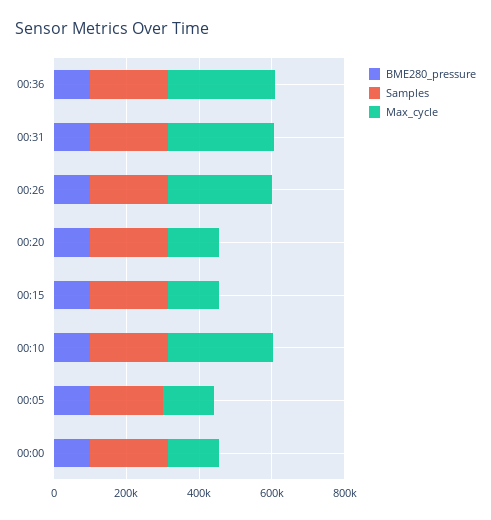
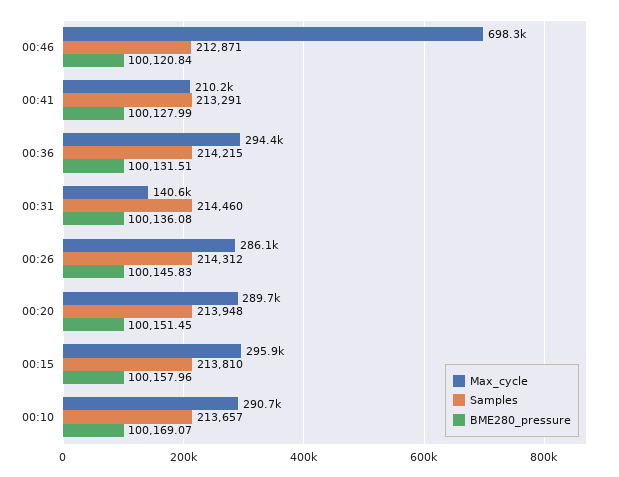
Max_cycle, 00:31: 300000 -> 140600
Max_cycle, 00:20: 150000 -> 289700
Max_cycle, 00:15: 150000 -> 295900
BME280_pressure, 00:05: 100000 -> none
Samples, 00:05: 200000 -> none
Max_cycle, 00:05: 150000 -> none
BME280_pressure, 00:00: 100000 -> none
Samples, 00:00: 200000 -> none
Max_cycle, 00:00: 150000 -> none
Max_cycle, 00:46: none -> 698300
Samples, 00:46: none -> 212871
BME280_pressure, 00:46: none -> 100120.84
Max_cycle, 00:41: none -> 210200
Samples, 00:41: none -> 213291
BME280_pressure, 00:41: none -> 100127.99

